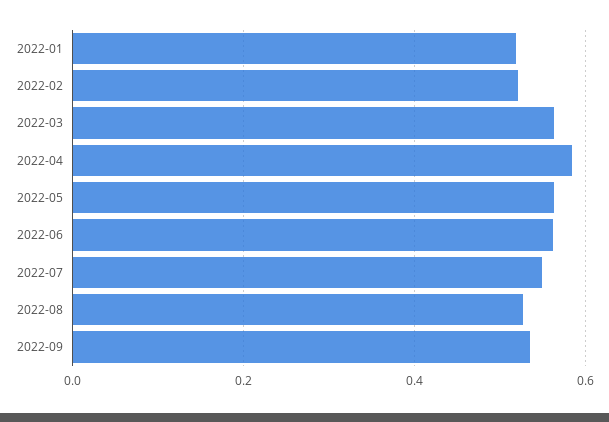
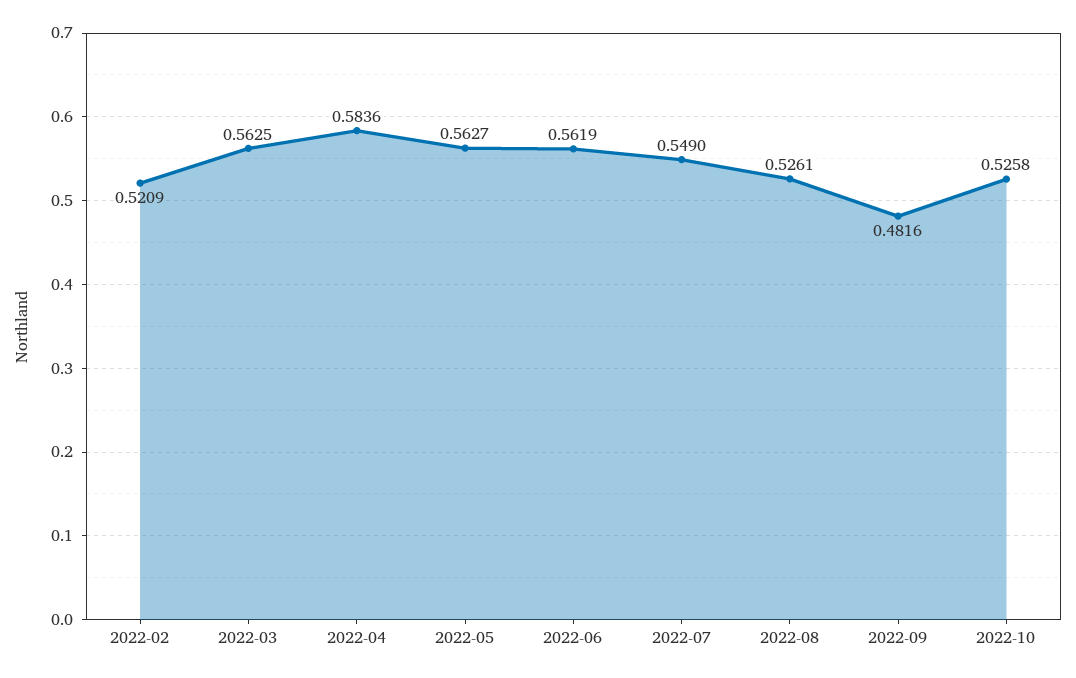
2022-01: 0.52 -> none
2022-09: 0.54 -> 0.4816
2022-10: none -> 0.5258

